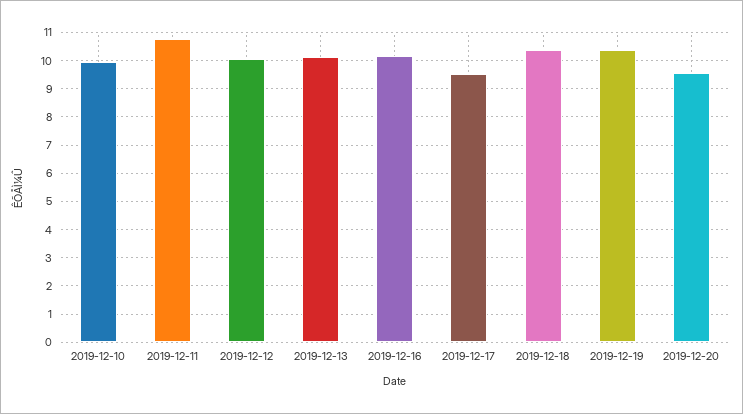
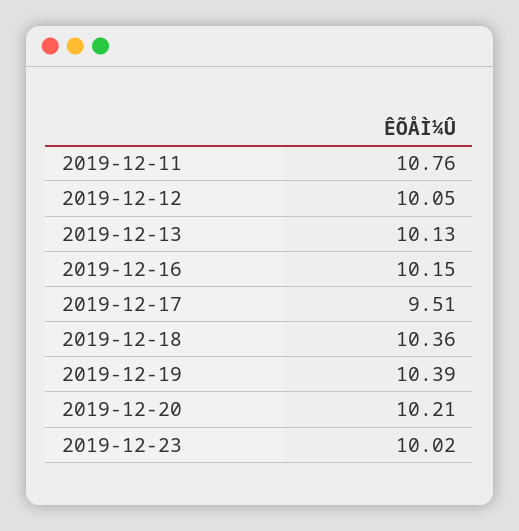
2019-12-10: 10 -> none
2019-12-20: 9.5 -> 10.21
2019-12-23: none -> 10.02

